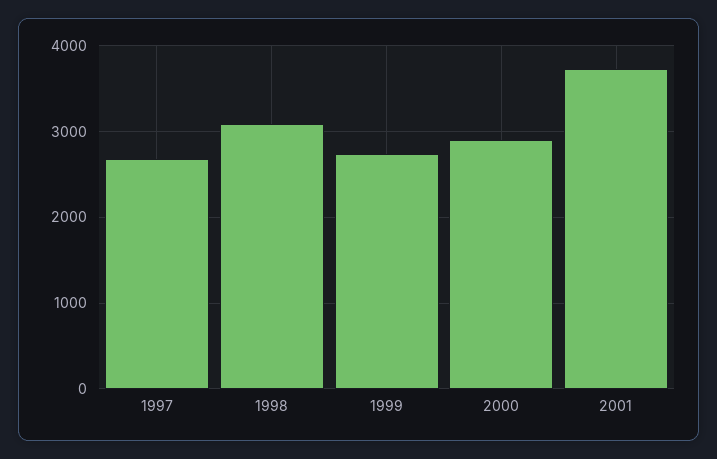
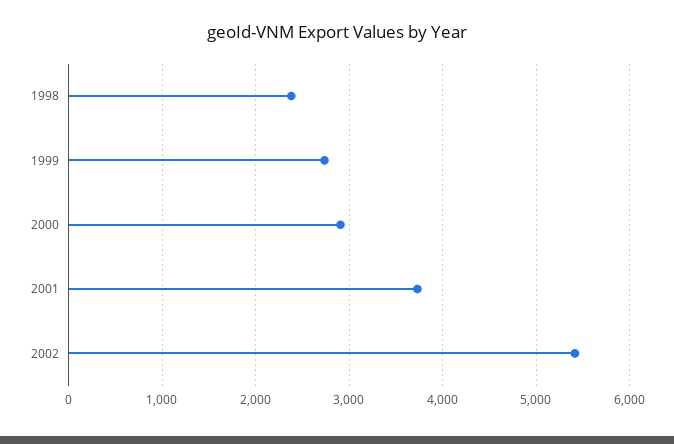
1997: 2700 -> none
1998: 3100 -> 2400
2002: none -> 5400

